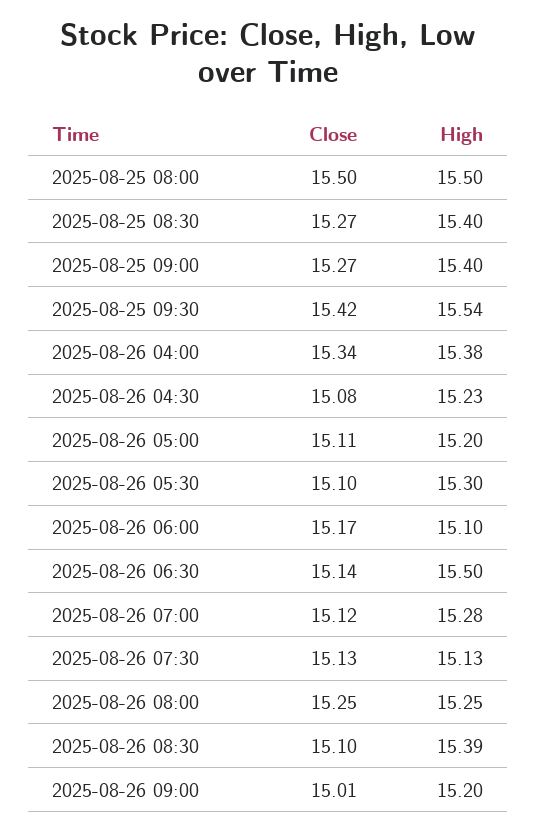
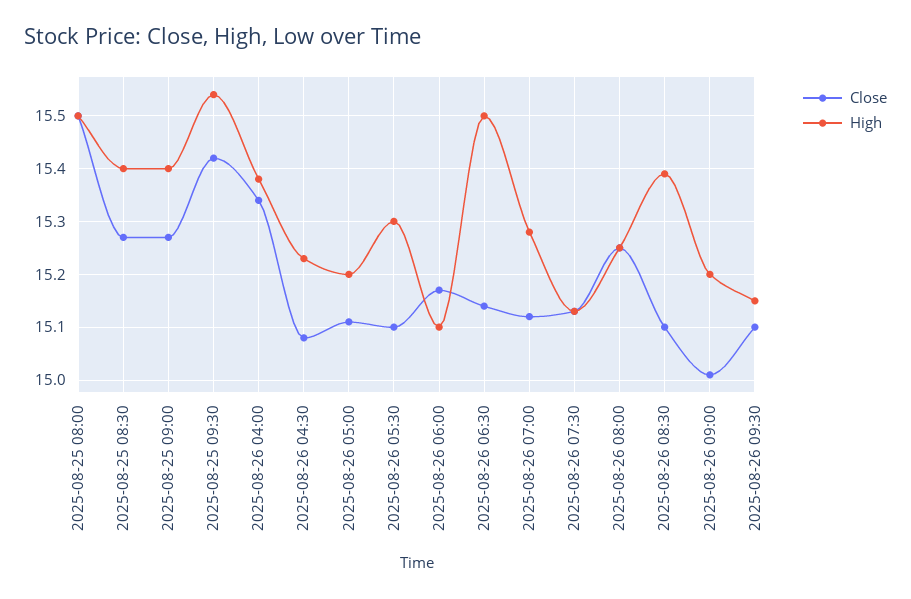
Close, 2025-08-26 09:30: none -> 15.1
High, 2025-08-26 09:30: none -> 15.15

